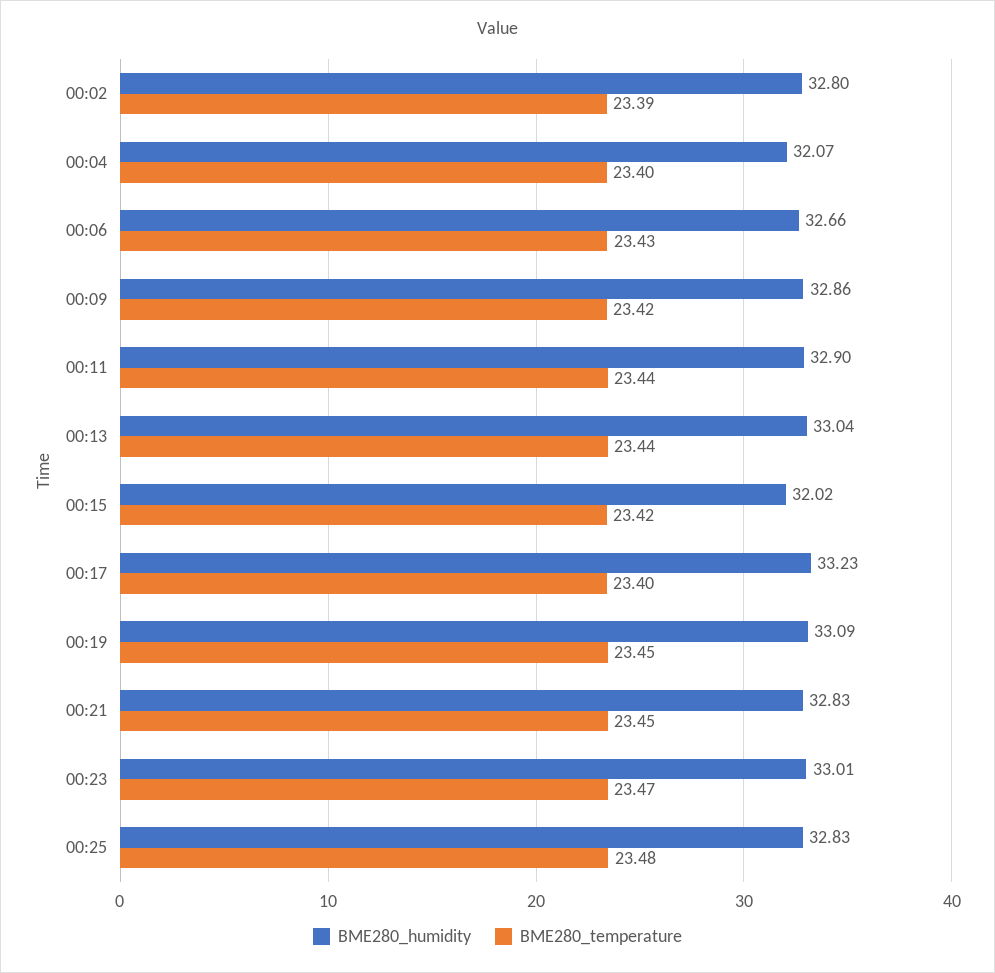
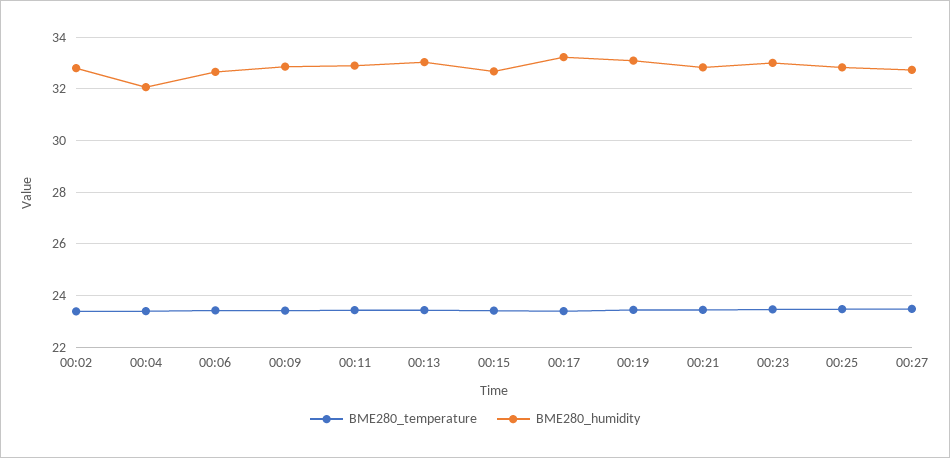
BME280_humidity, 00:15: 32.02 -> 32.75
BME280_temperature, 00:27: none -> 23.5
BME280_humidity, 00:27: none -> 32.75

